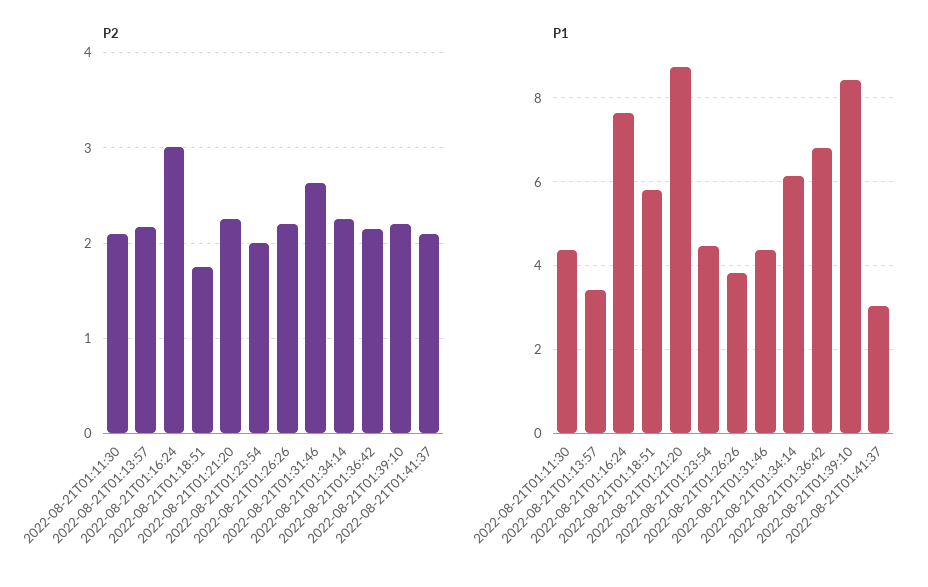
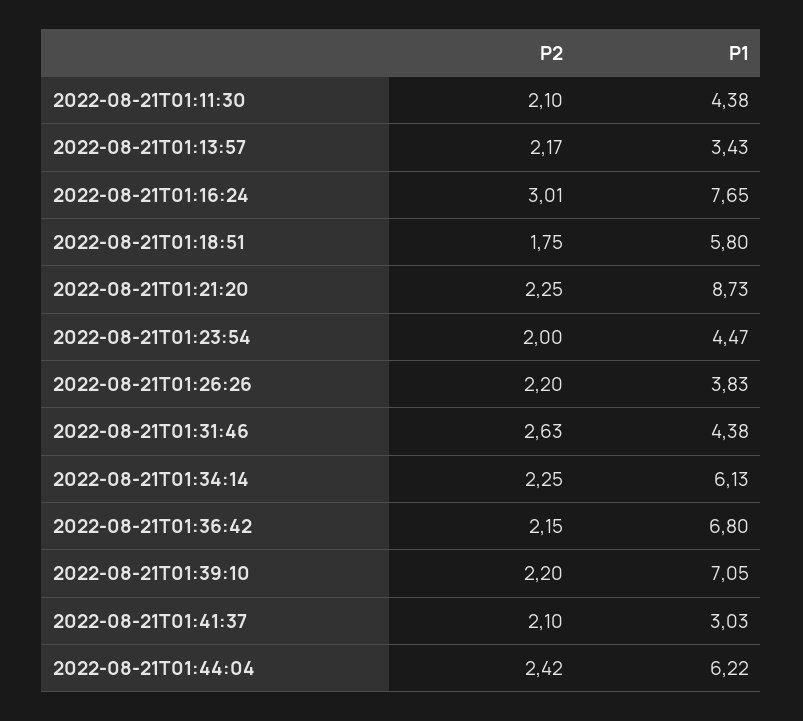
P1, 2022-08-21T01:39:10: 8.4 -> 7.05
P2, 2022-08-21T01:44:04: none -> 2.42
P1, 2022-08-21T01:44:04: none -> 6.22

